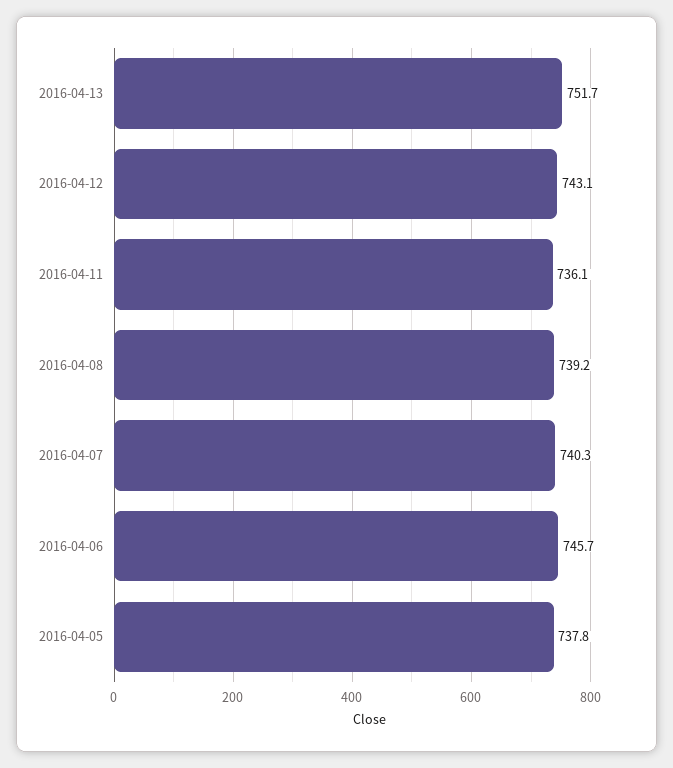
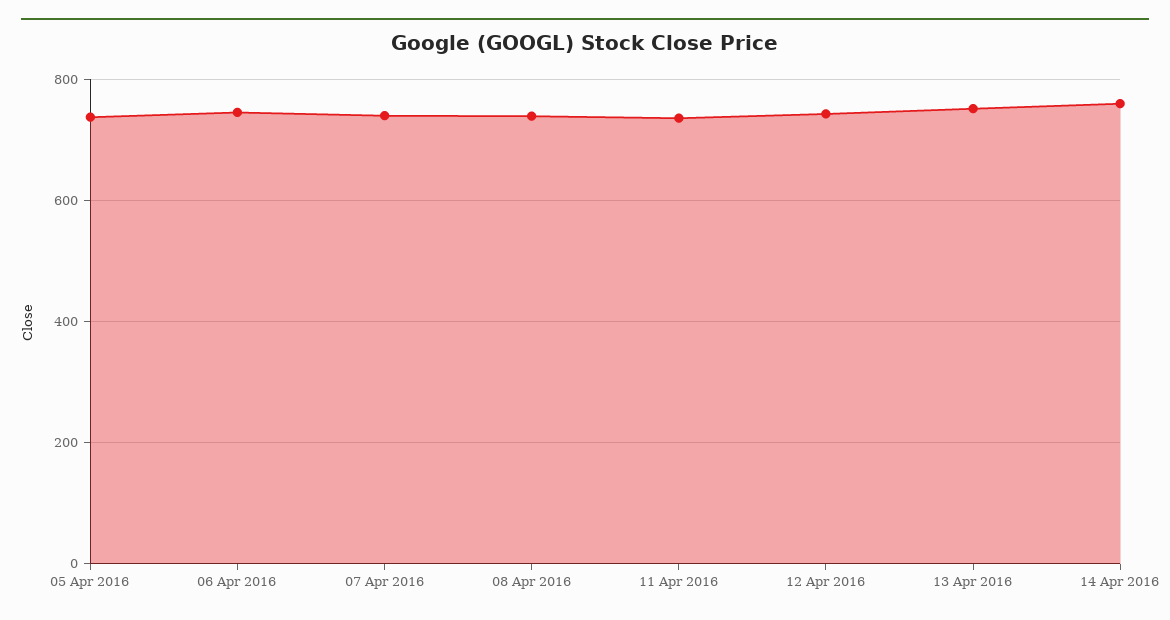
14 Apr 2016: none -> 760

